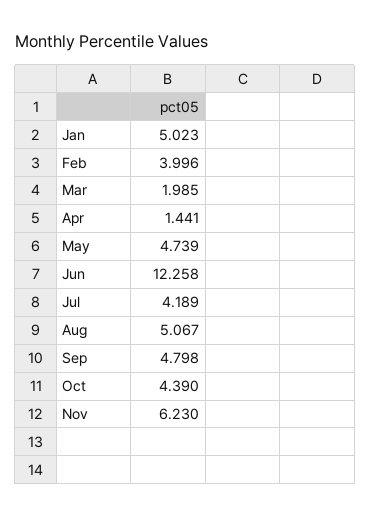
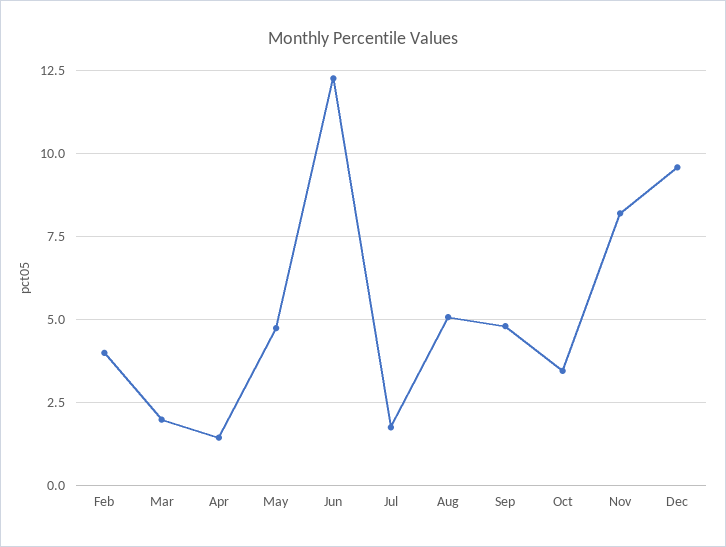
Jan: 5.023 -> none
Jul: 4.189 -> 1.75
Oct: 4.39 -> 3.5
Nov: 6.23 -> 8.25
Dec: none -> 9.5

